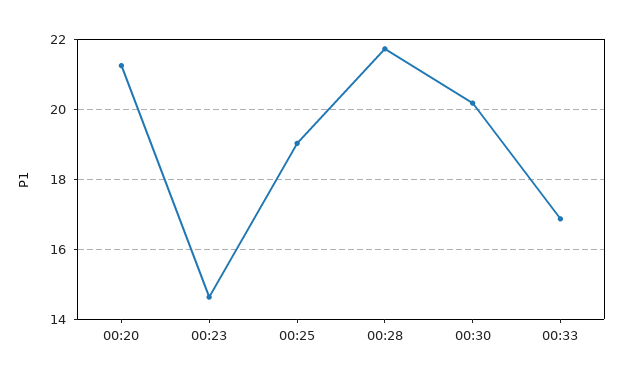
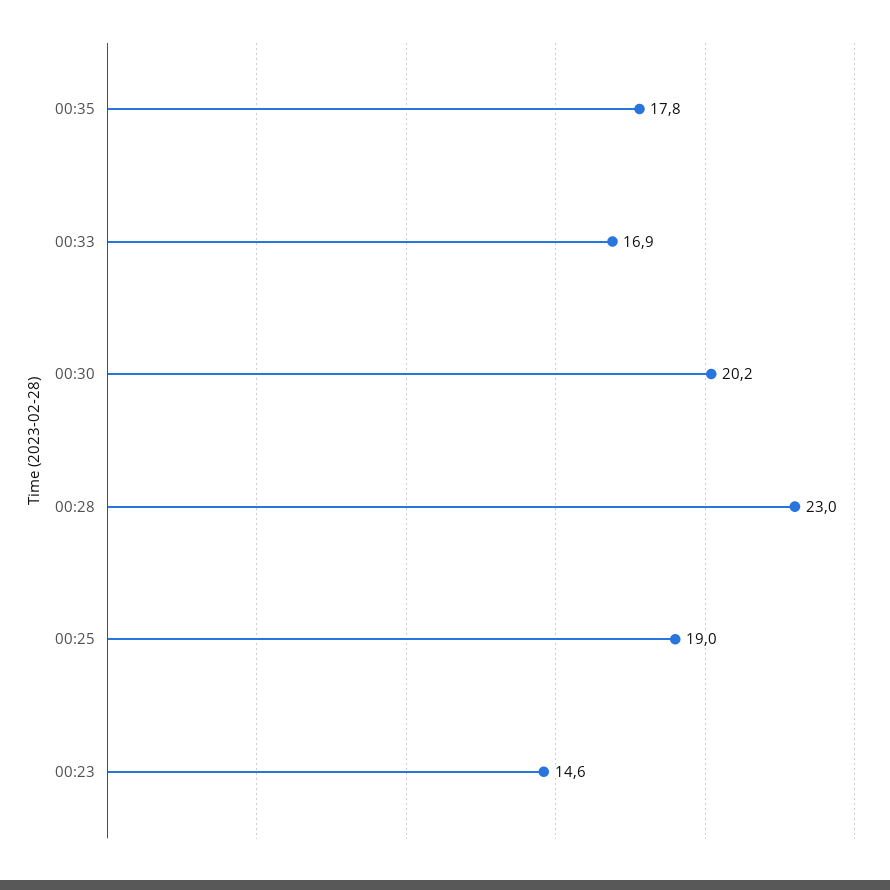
00:20: 21.2 -> none
00:28: 21.8 -> 23
00:35: none -> 17.8

